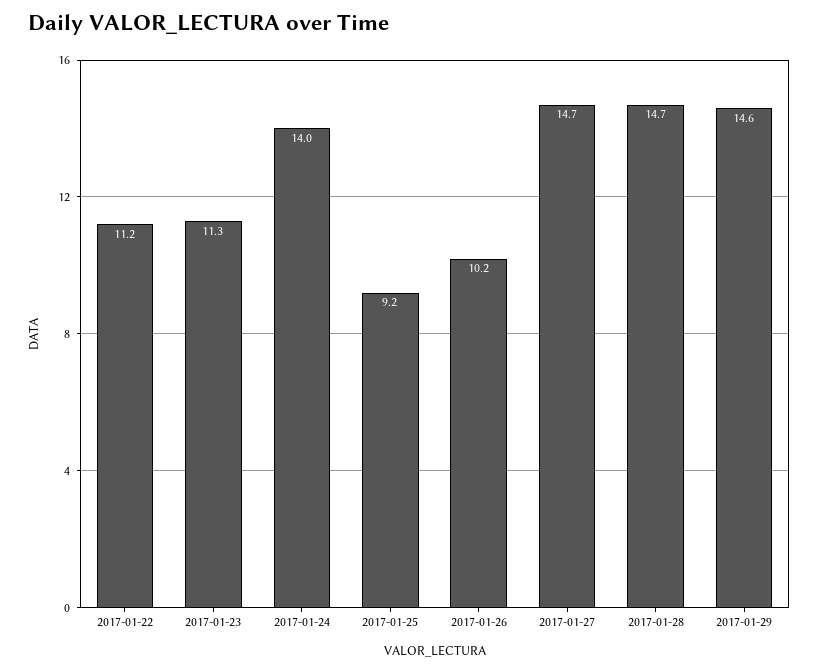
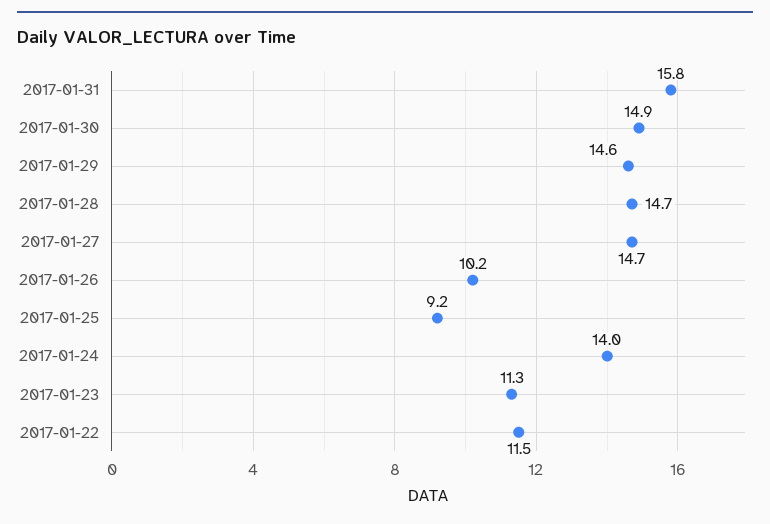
2017-01-22: 11.2 -> 11.5
2017-01-31: none -> 15.8
2017-01-30: none -> 14.9

